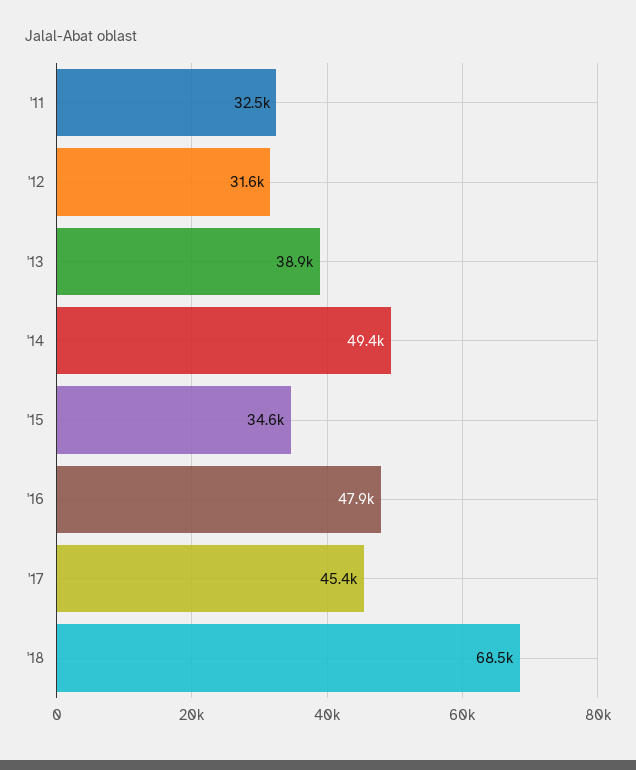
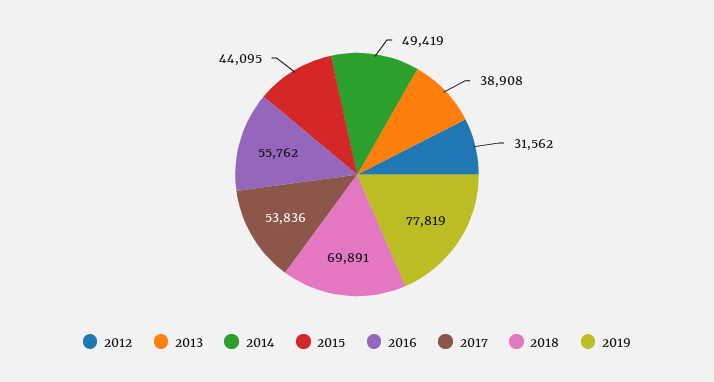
'11: 32500 -> none
'15: 34600 -> 44095
'16: 47900 -> 55762
'17: 45400 -> 53836
'18: 68500 -> 69891
2019: none -> 77819

